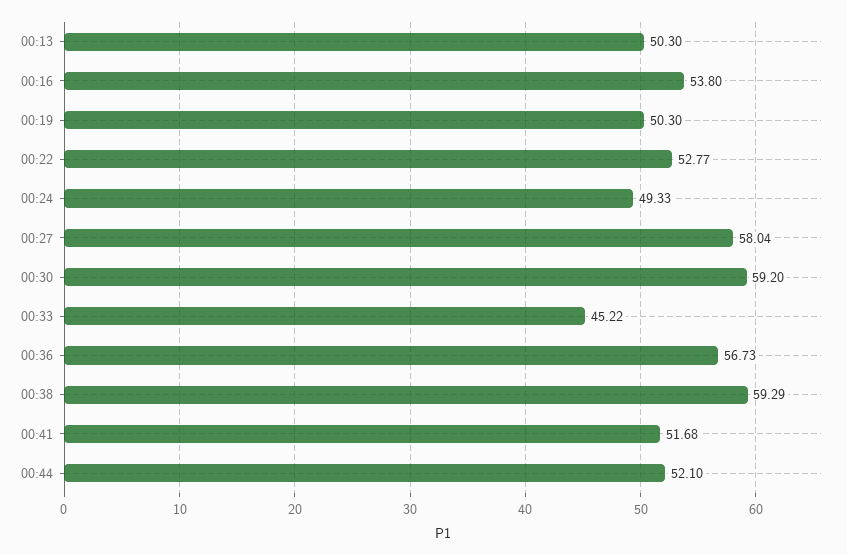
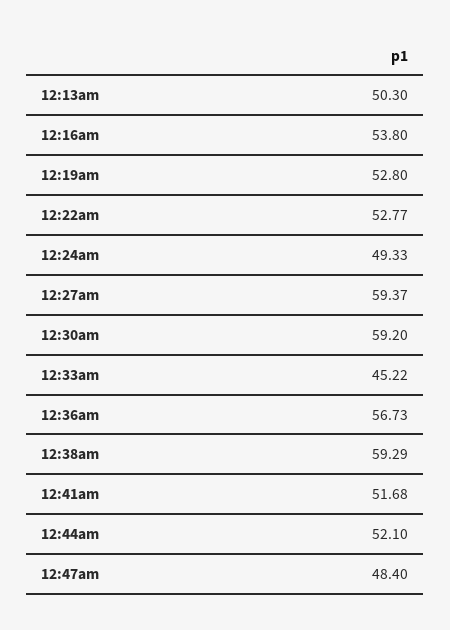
00:19: 50.3 -> 52.8
00:27: 58.04 -> 59.37
12:47am: none -> 48.4

